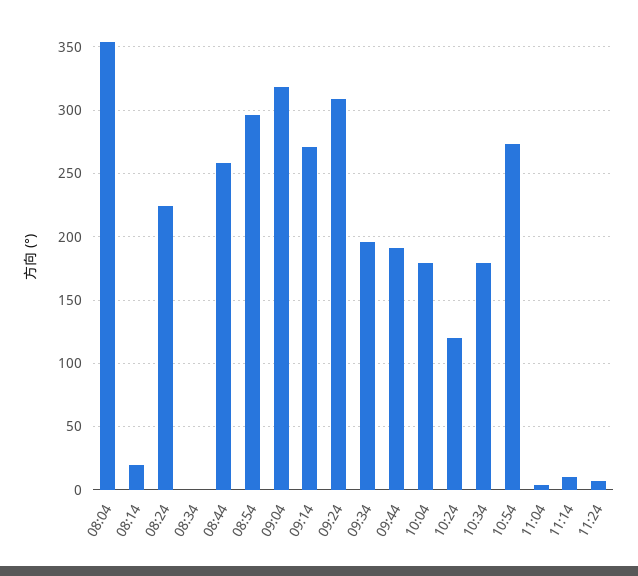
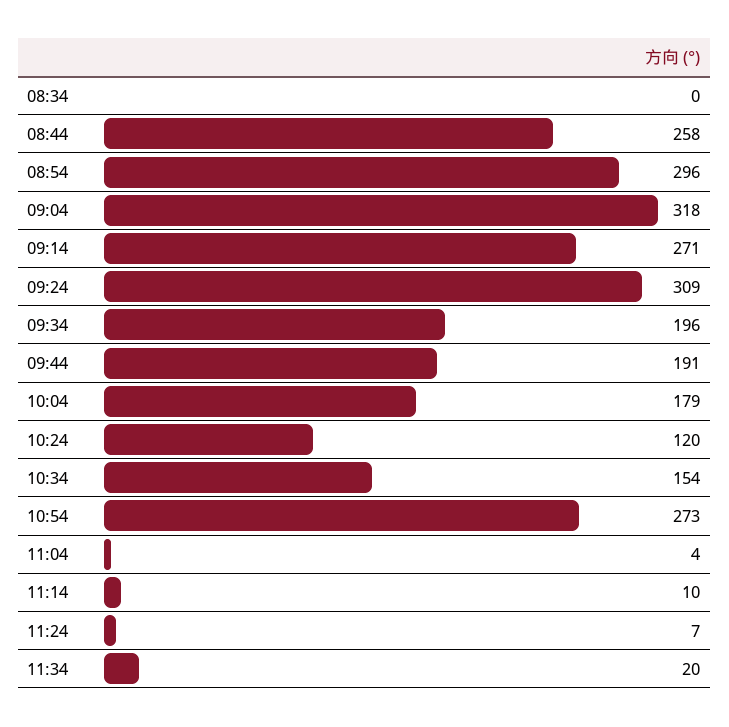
08:04: 355 -> none
08:14: 20 -> none
08:24: 225 -> none
10:34: 180 -> 154
11:34: none -> 20

